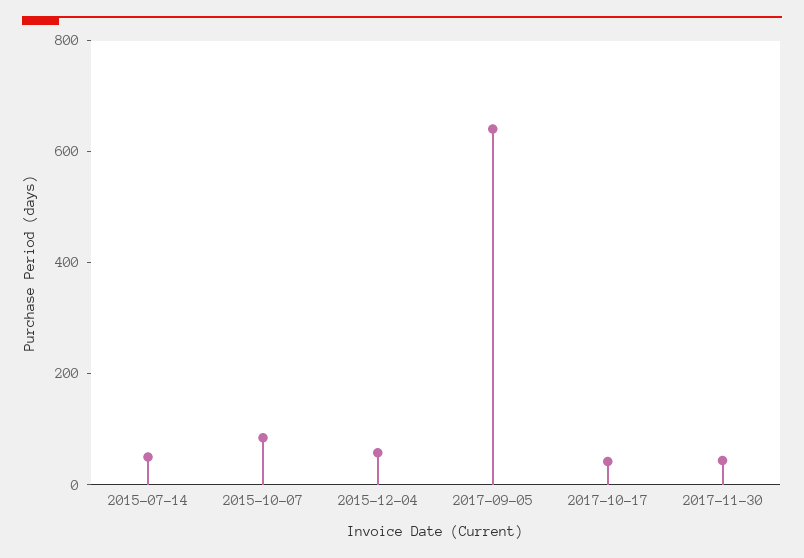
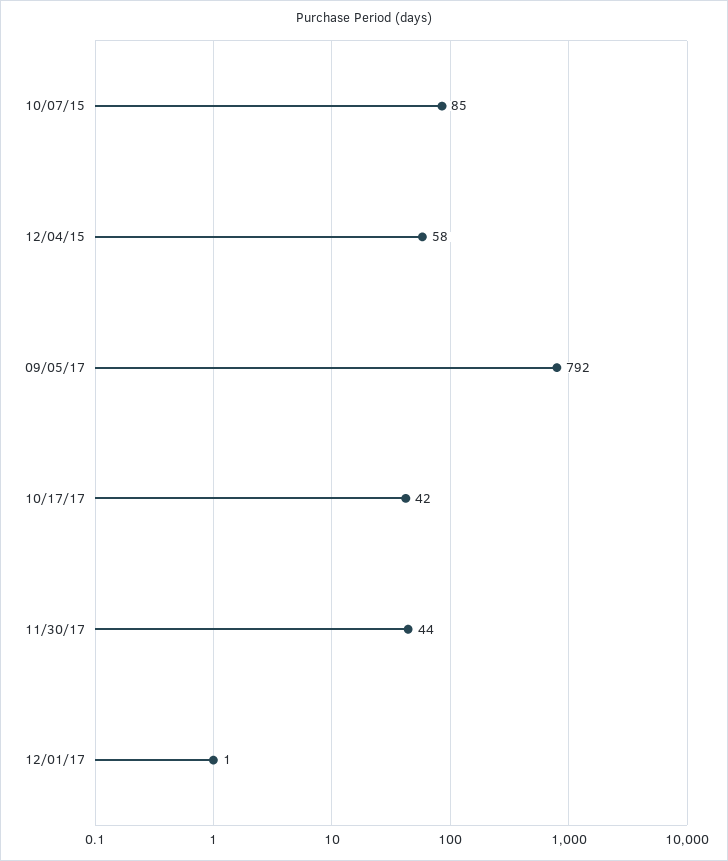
2015-07-14: 50 -> none
2017-09-05: 650 -> 792
12/01/17: none -> 1

